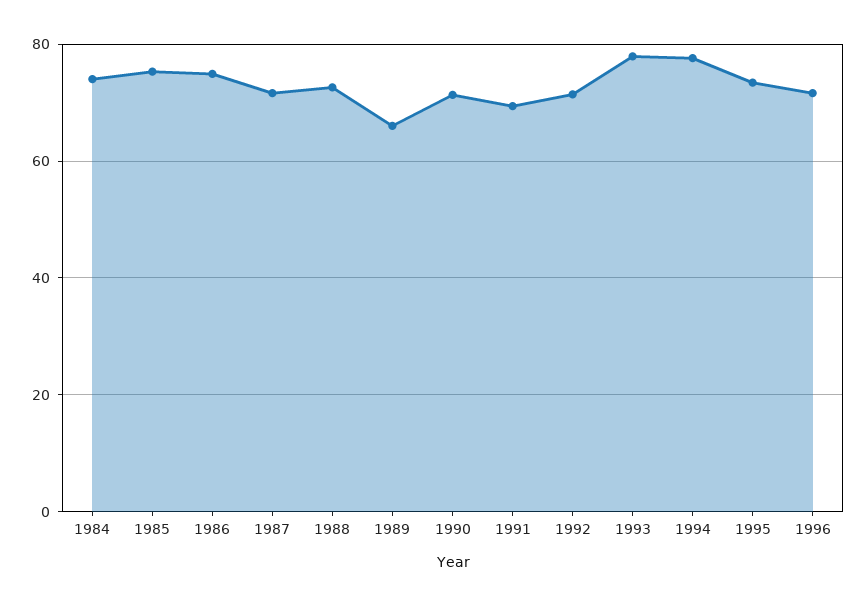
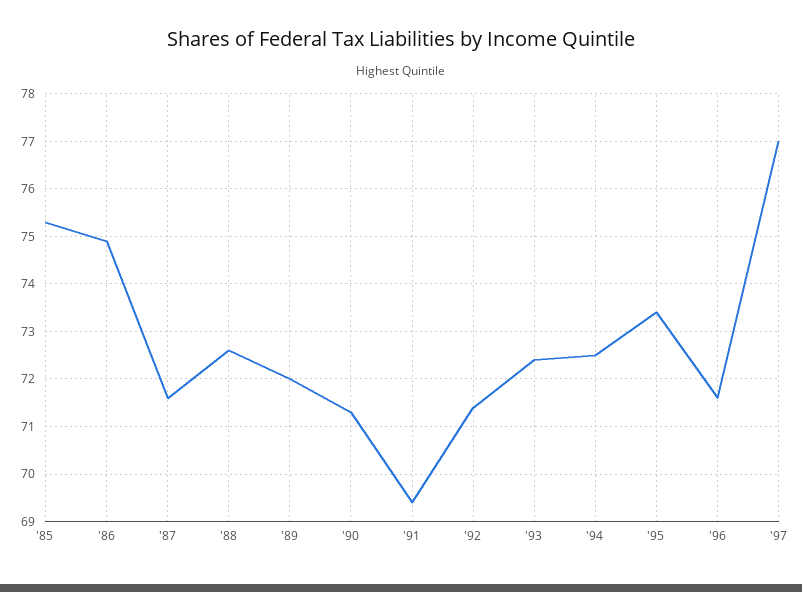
1984: 74 -> none
1989: 66 -> 72
1993: 78 -> 72.5
1994: 78 -> 72.5
'97: none -> 77

